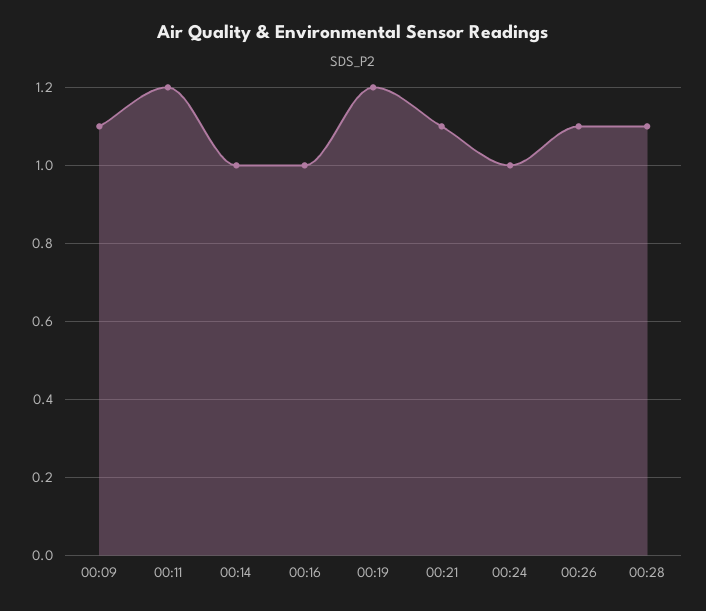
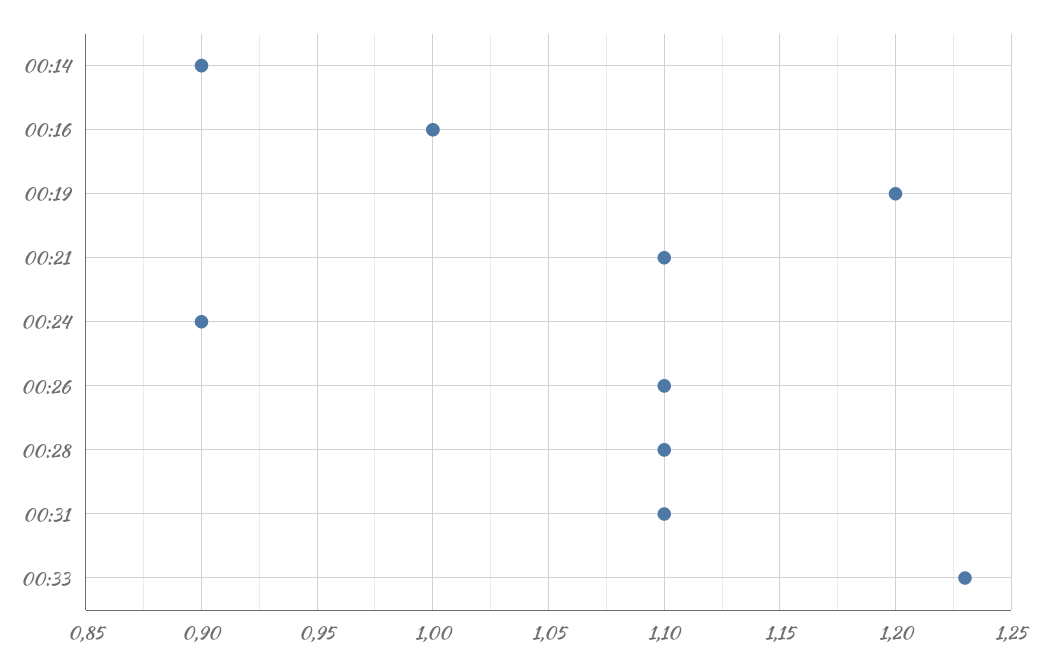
00:09: 1.1 -> none
00:11: 1.2 -> none
00:14: 1 -> 0.9
00:24: 1 -> 0.9
00:31: none -> 1.1
00:33: none -> 1.23

